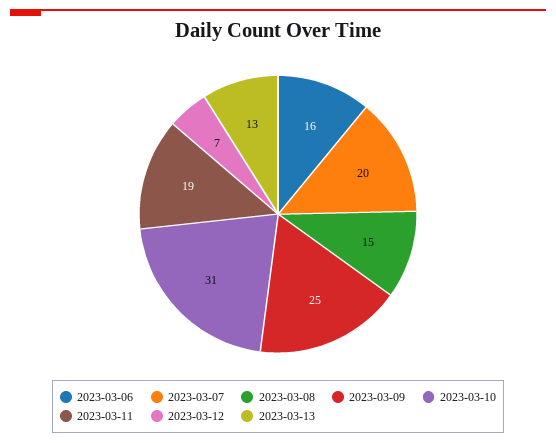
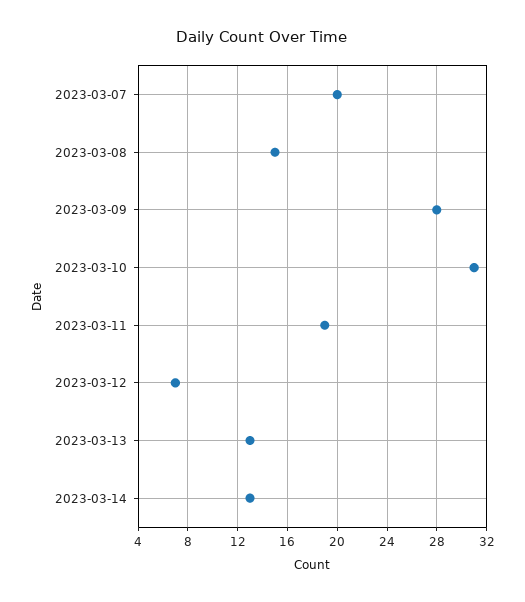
2023-03-06: 16 -> none
2023-03-09: 25 -> 28
2023-03-14: none -> 13

